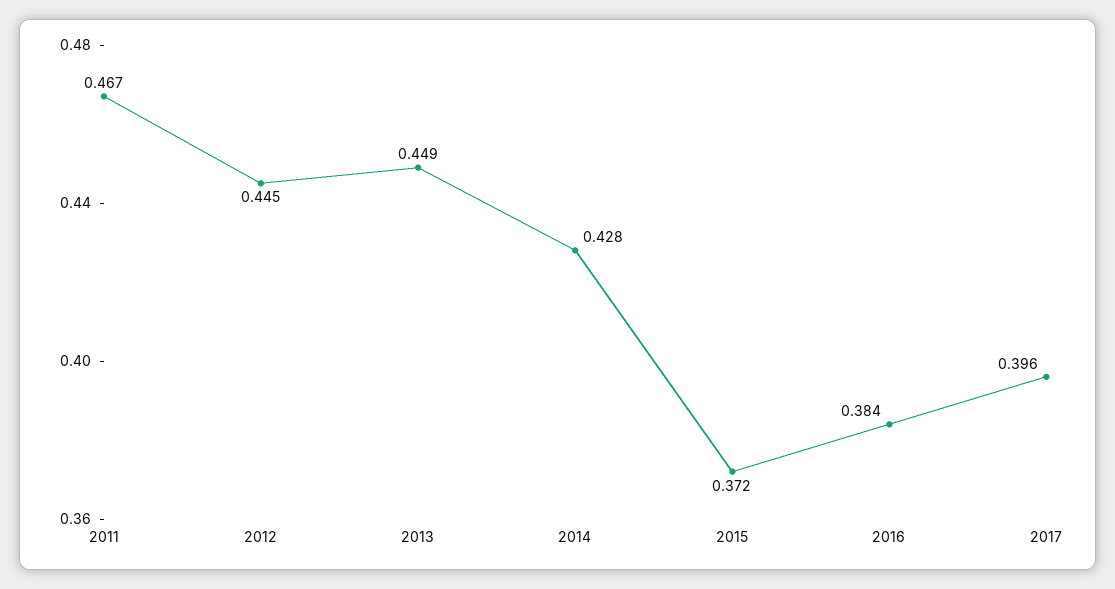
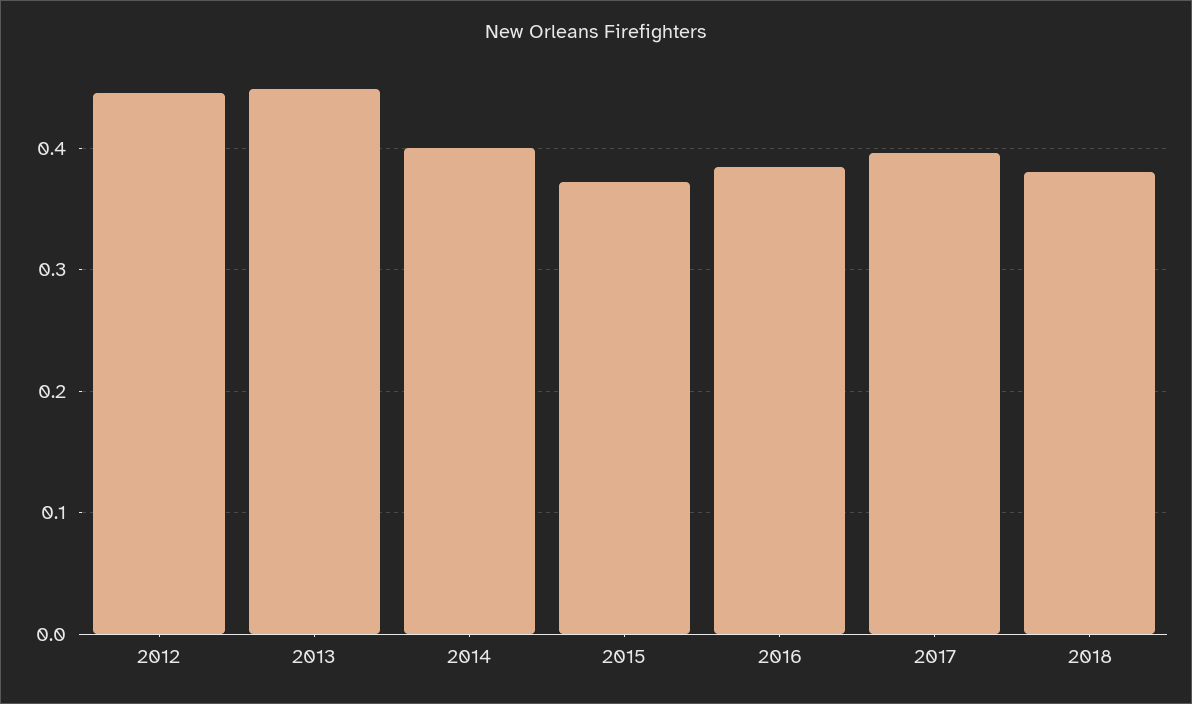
2011: 0.467 -> none
2014: 0.428 -> 0.4
2018: none -> 0.38

